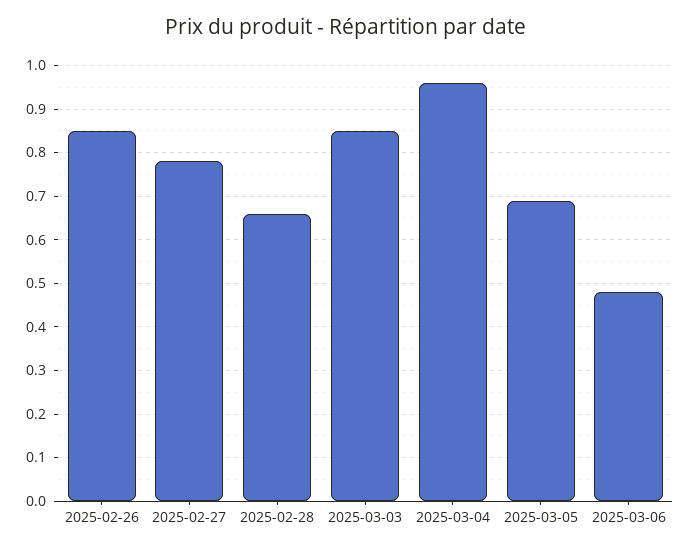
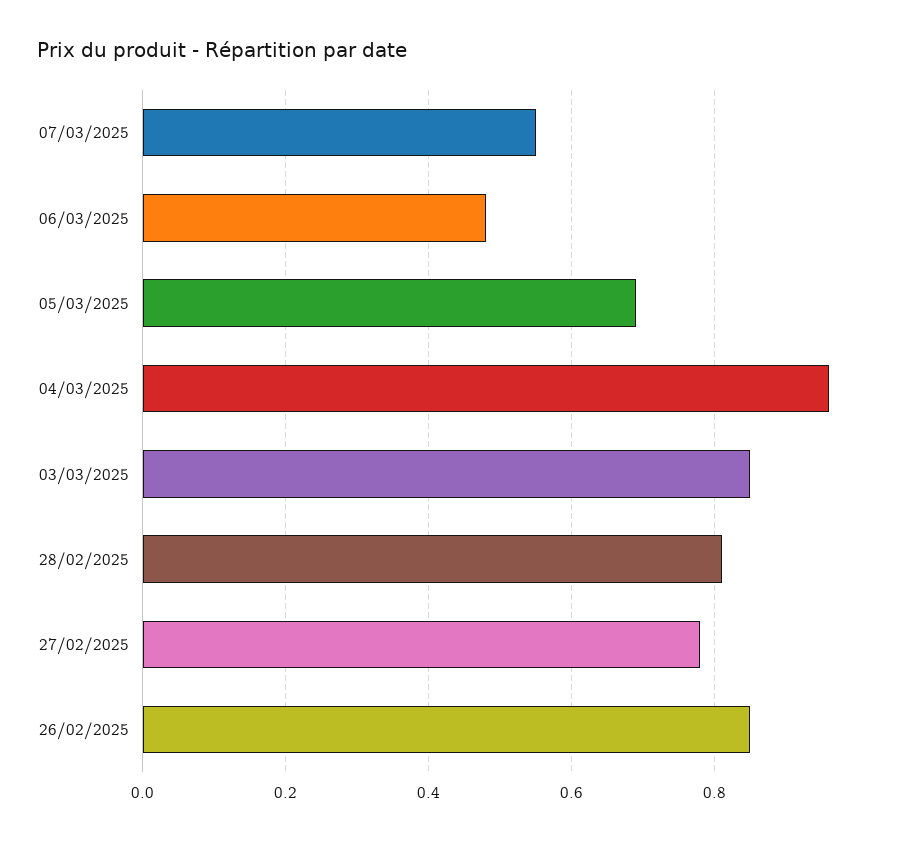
2025-02-28: 0.65 -> 0.8
07/03/2025: none -> 0.55

